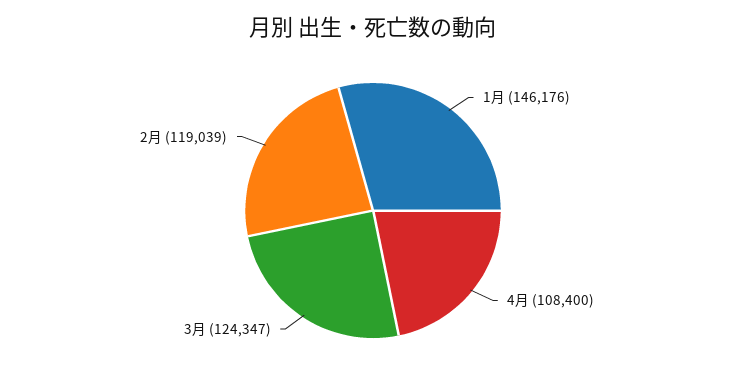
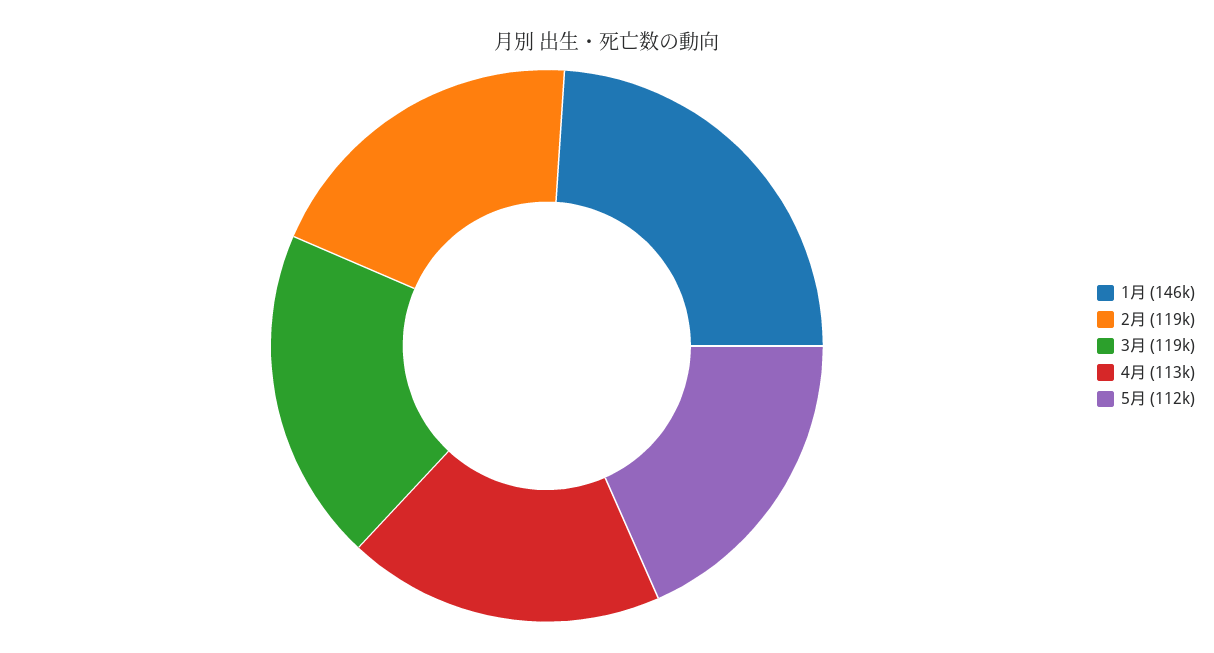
4月: 108400 -> 113000
3月: 124347 -> 119000
5月: none -> 112000

